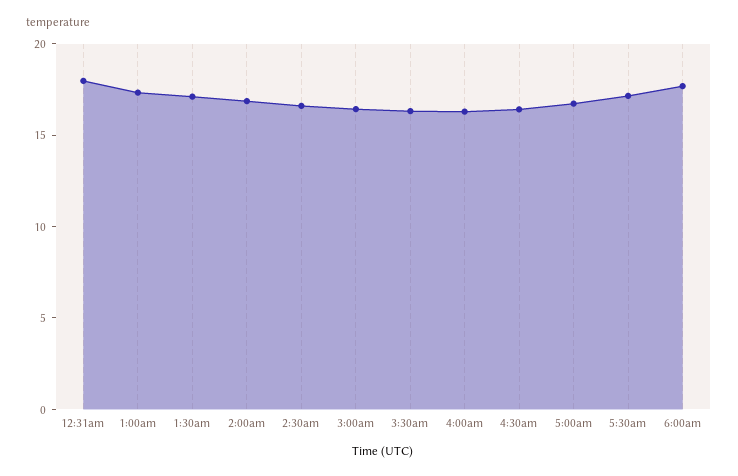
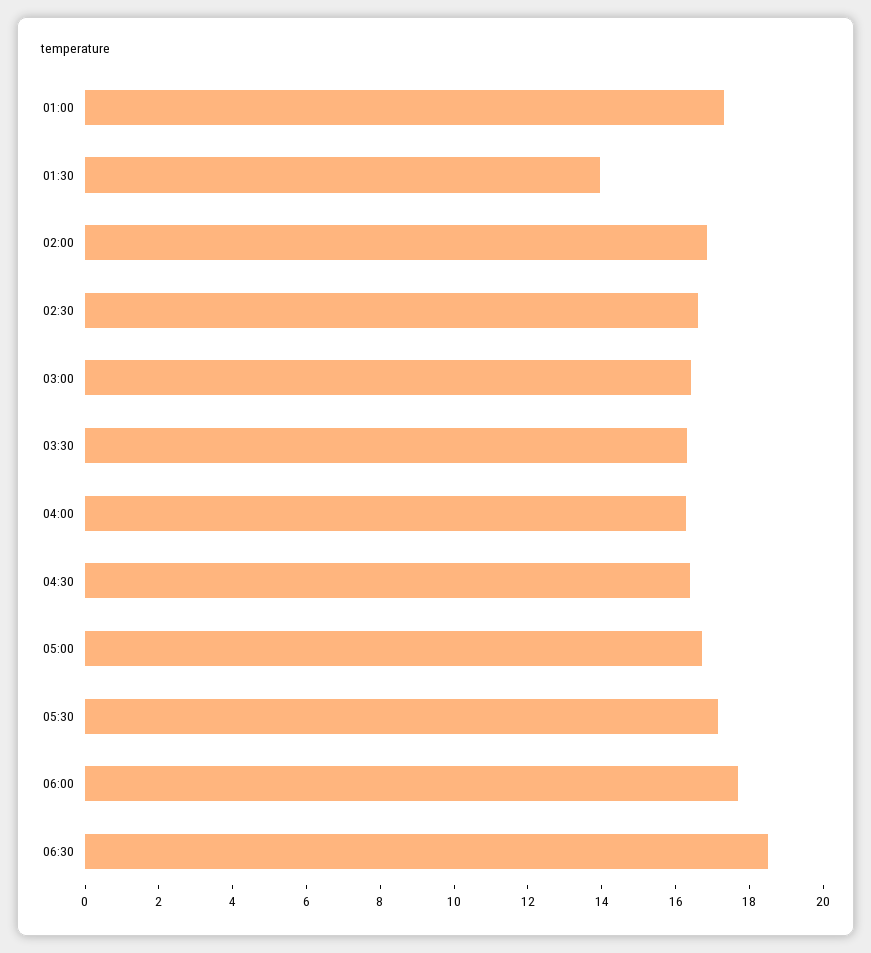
12:31am: 18 -> none
1:30am: 17 -> 14
06:30: none -> 18.5

